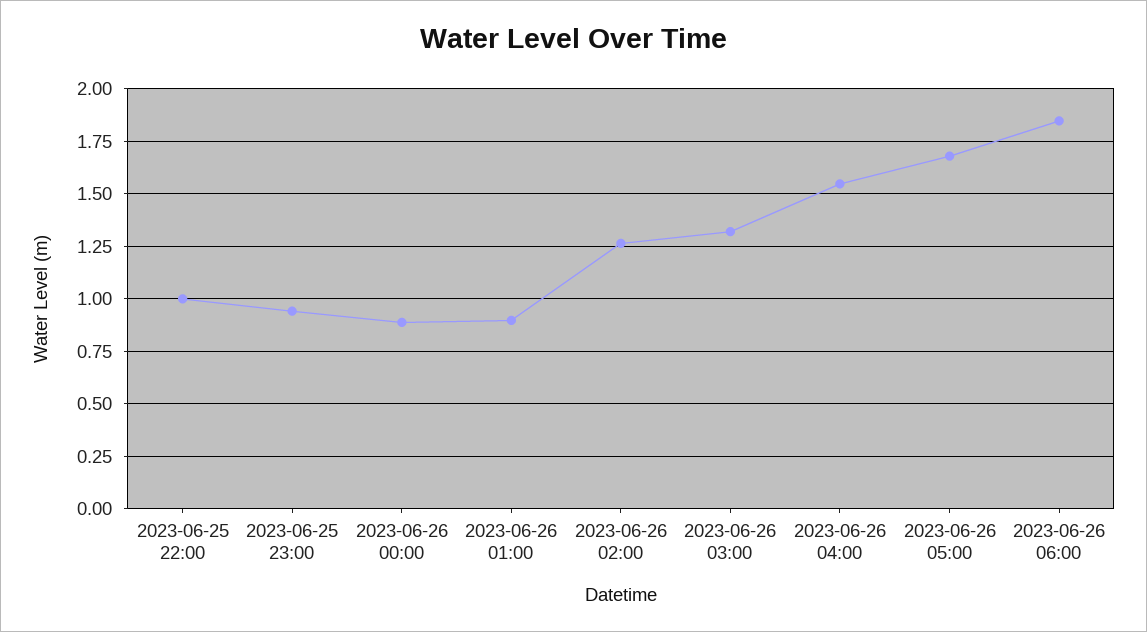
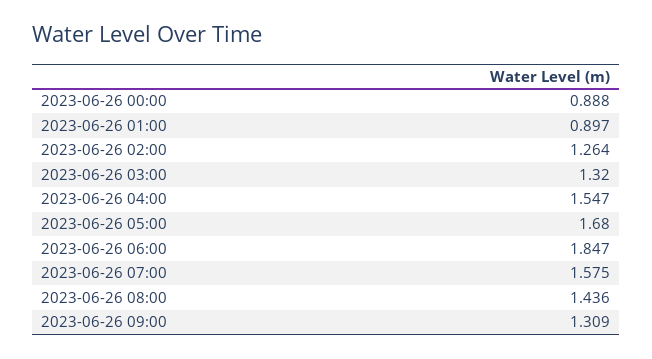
2023-06-25 22:00: 1 -> none
2023-06-25 23:00: 0.95 -> none
2023-06-26 07:00: none -> 1.575
2023-06-26 08:00: none -> 1.436
2023-06-26 09:00: none -> 1.309

